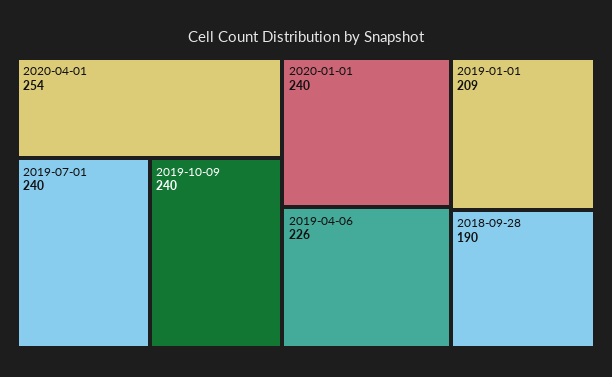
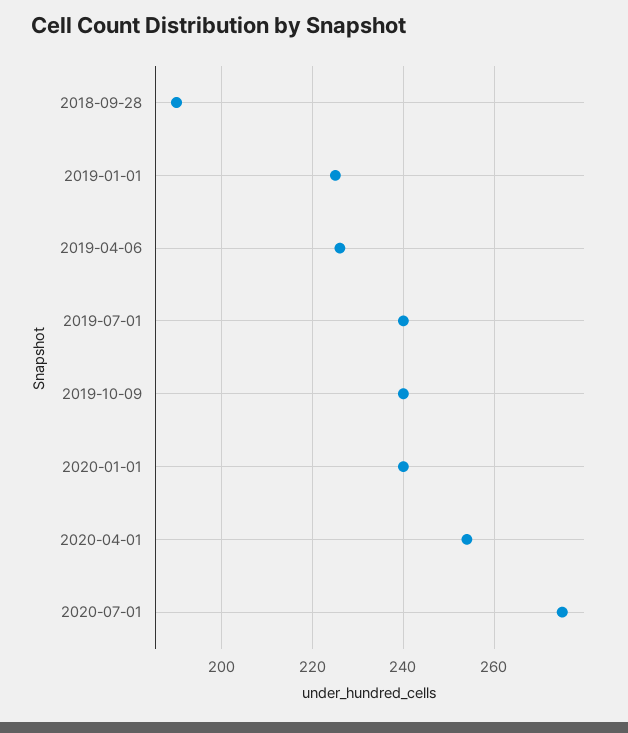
2019-01-01: 209 -> 225
2020-07-01: none -> 275

